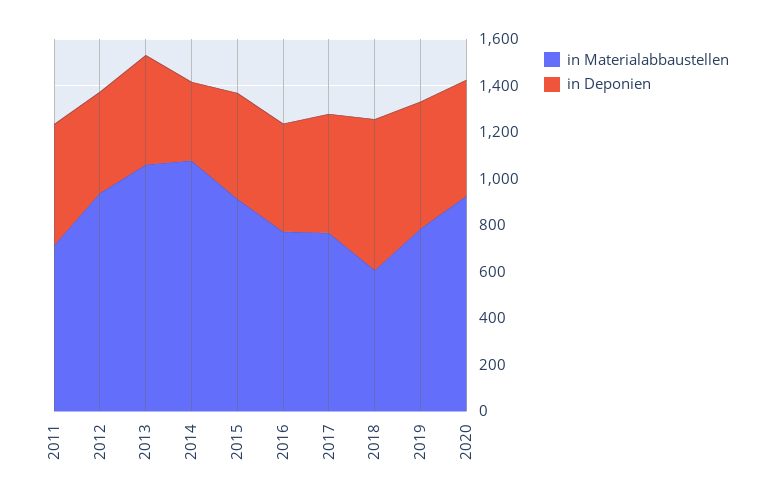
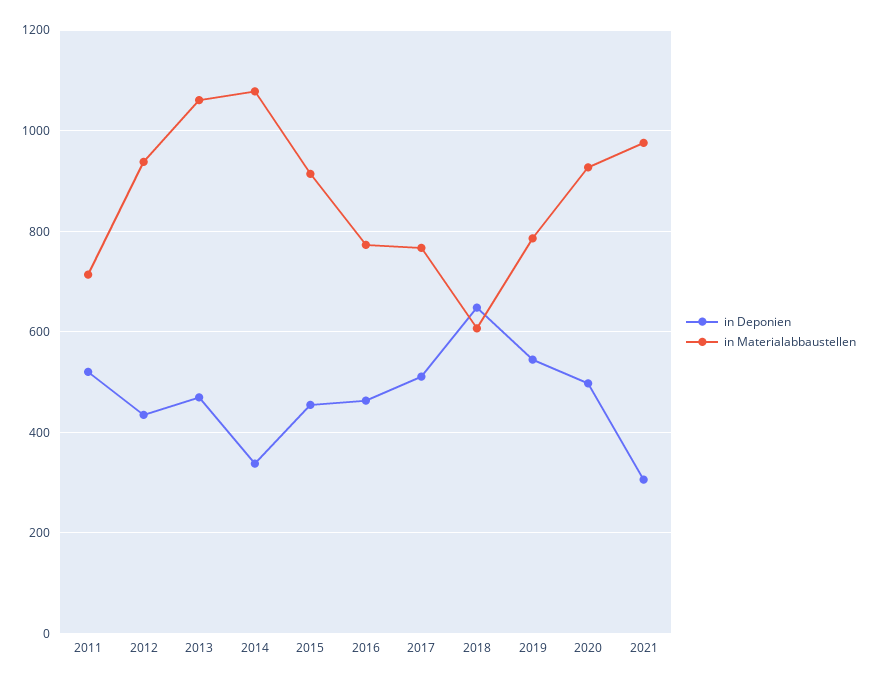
in Deponien, 2021: none -> 300
in Materialabbaustellen, 2021: none -> 980

